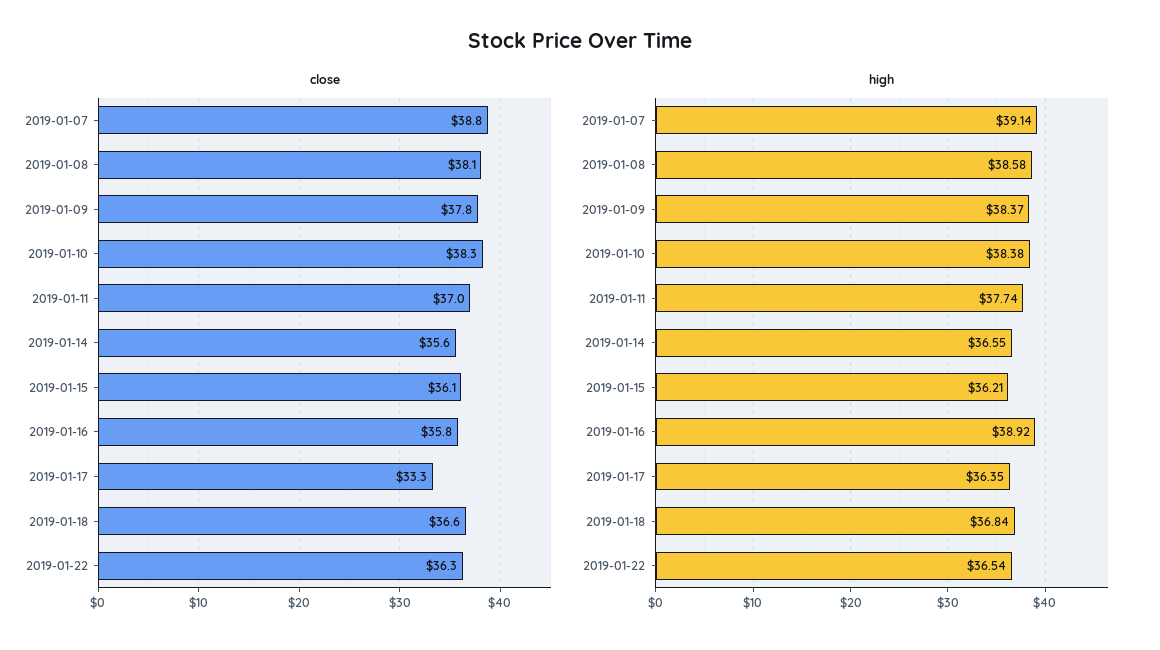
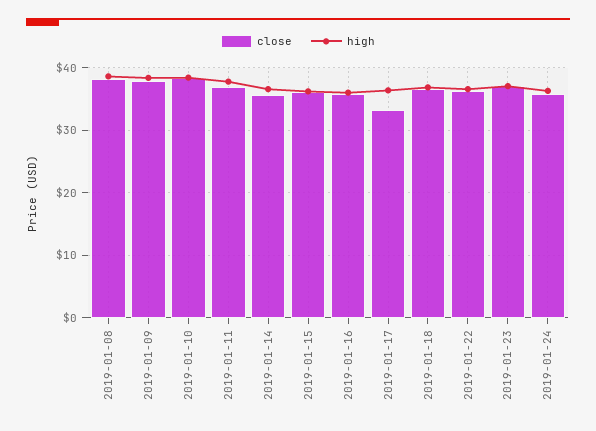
close, 2019-01-07: 38.8 -> none
high, 2019-01-07: 39.14 -> none
high, 2019-01-16: 38.92 -> 36
close, 2019-01-23: none -> 37
high, 2019-01-23: none -> 37
close, 2019-01-24: none -> 36
high, 2019-01-24: none -> 36

